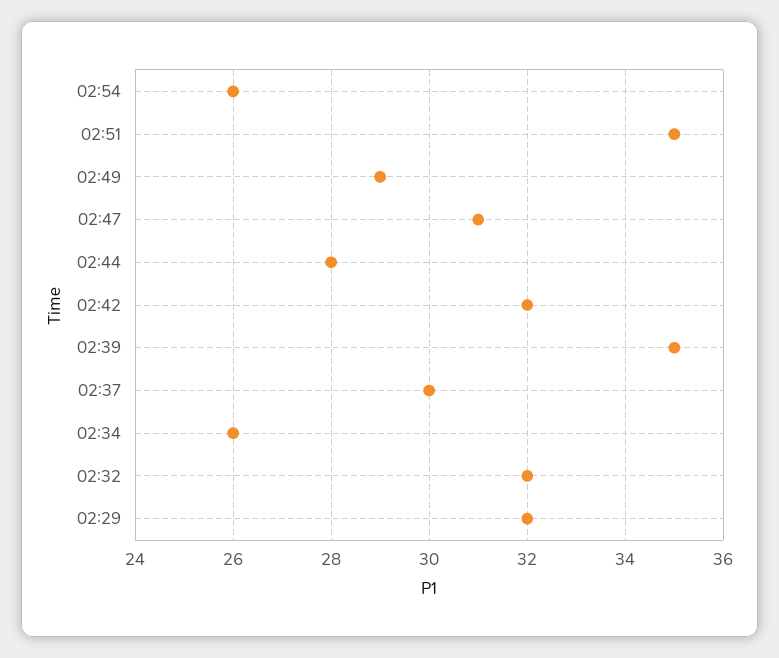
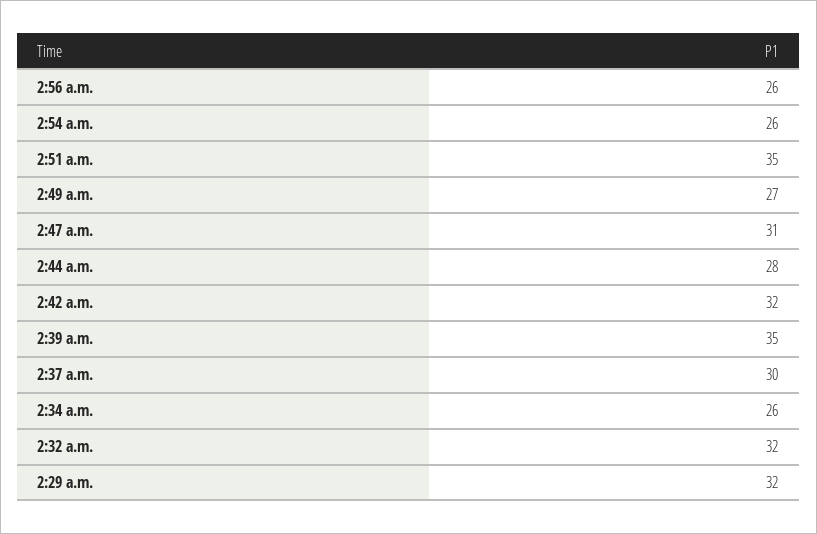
02:49: 29 -> 27
2:56 a.m.: none -> 26

